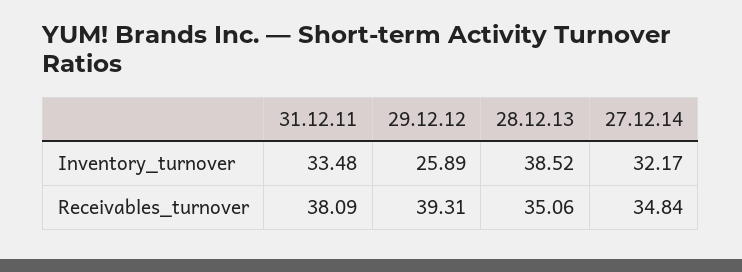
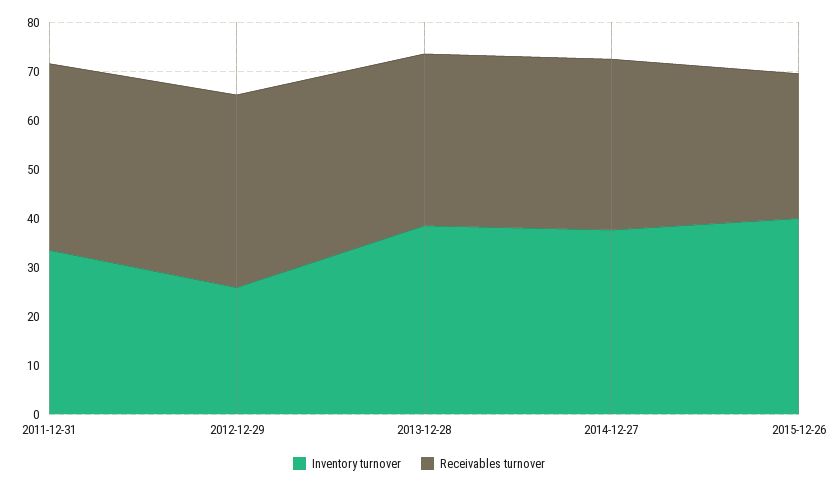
Inventory_turnover, 27.12.14: 32.17 -> 38
Inventory_turnover, 2015-12-26: none -> 40
Receivables_turnover, 2015-12-26: none -> 30

